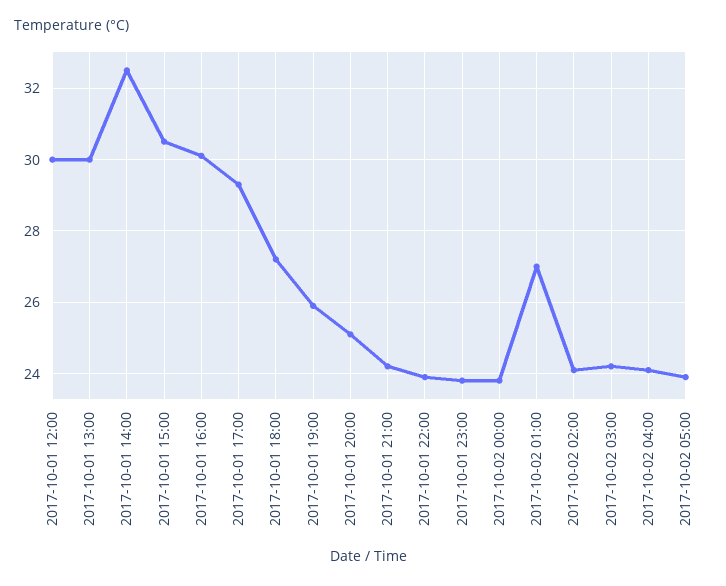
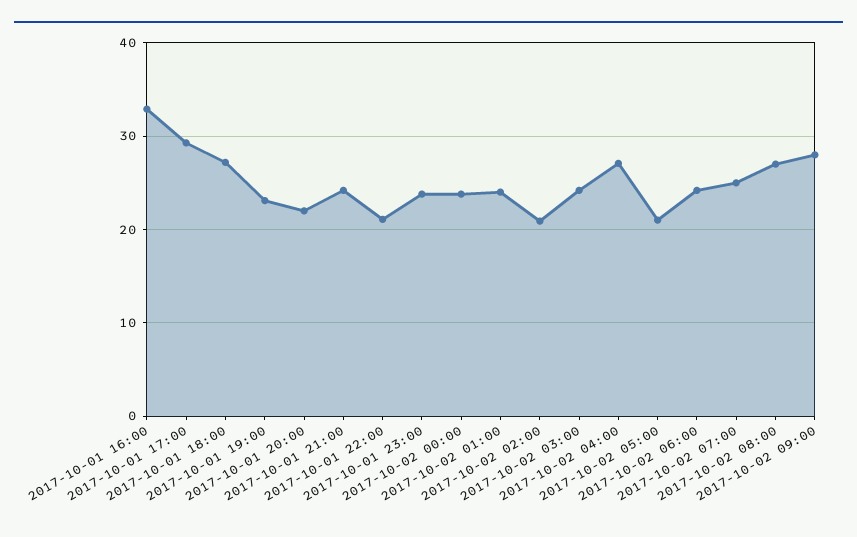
2017-10-01 12:00: 30 -> none
2017-10-01 13:00: 30 -> none
2017-10-01 14:00: 32.5 -> none
2017-10-01 15:00: 30.5 -> none
2017-10-01 16:00: 30 -> 33
2017-10-01 19:00: 26 -> 23
2017-10-01 20:00: 25 -> 22
2017-10-01 22:00: 24 -> 21
2017-10-02 01:00: 27 -> 24
2017-10-02 02:00: 24 -> 21
2017-10-02 04:00: 24 -> 27
2017-10-02 05:00: 24 -> 21
2017-10-02 06:00: none -> 24
2017-10-02 07:00: none -> 25
2017-10-02 08:00: none -> 27
2017-10-02 09:00: none -> 28

